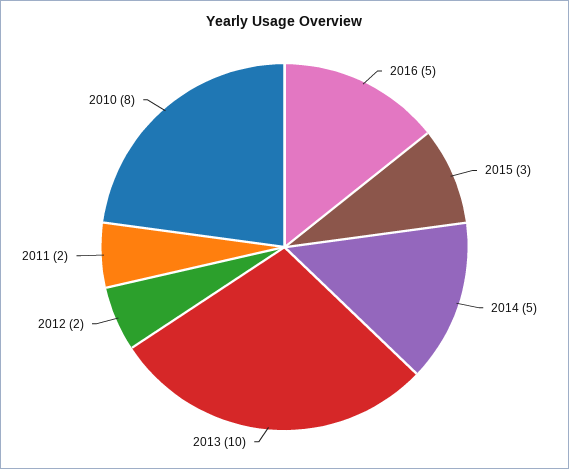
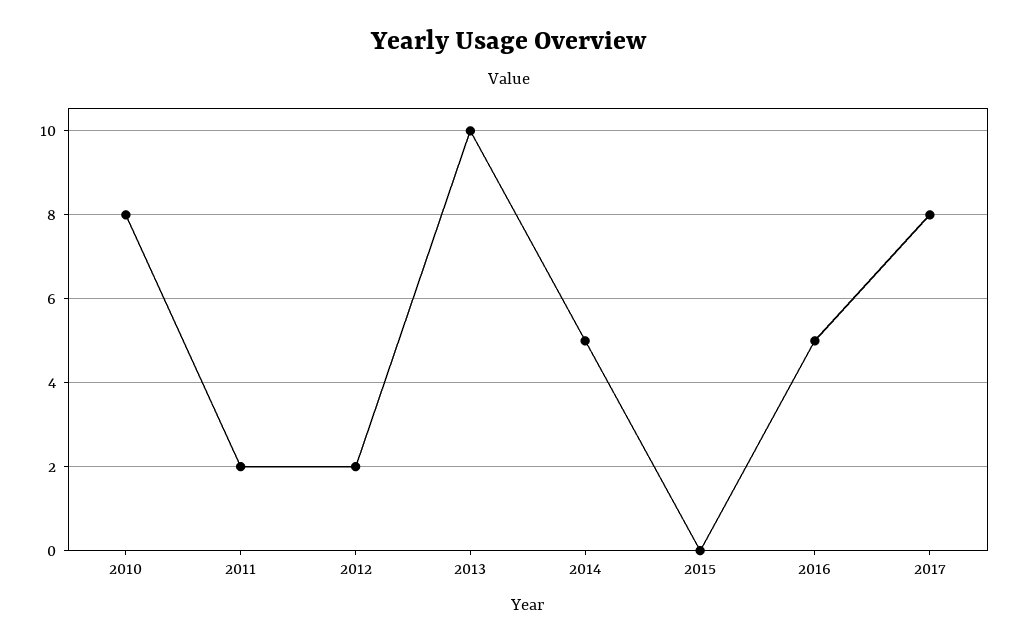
2015: 3 -> 0
2017: none -> 8

